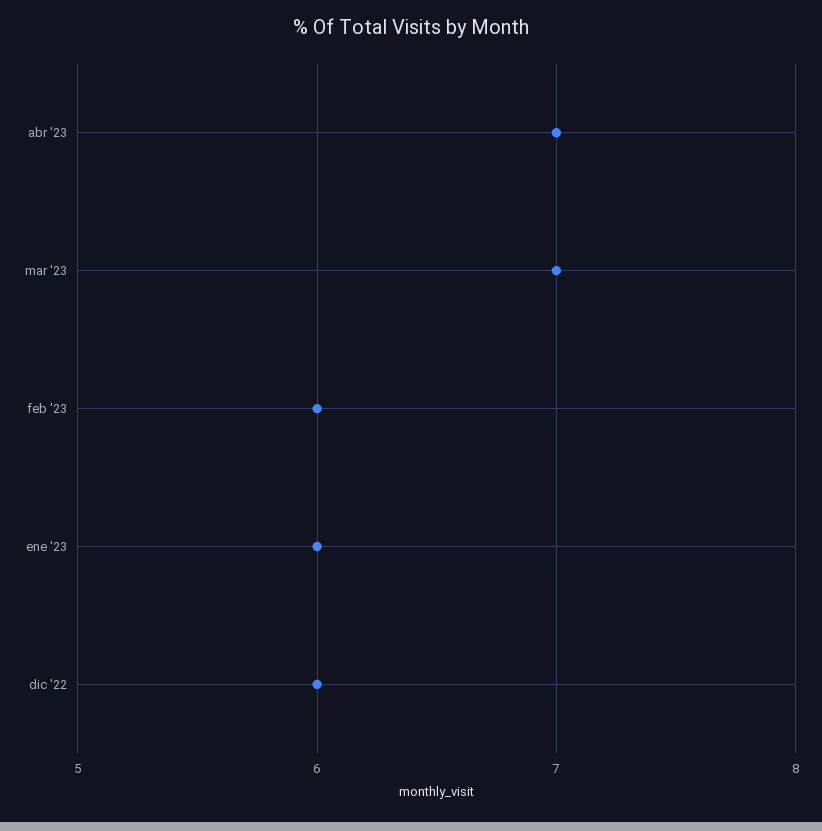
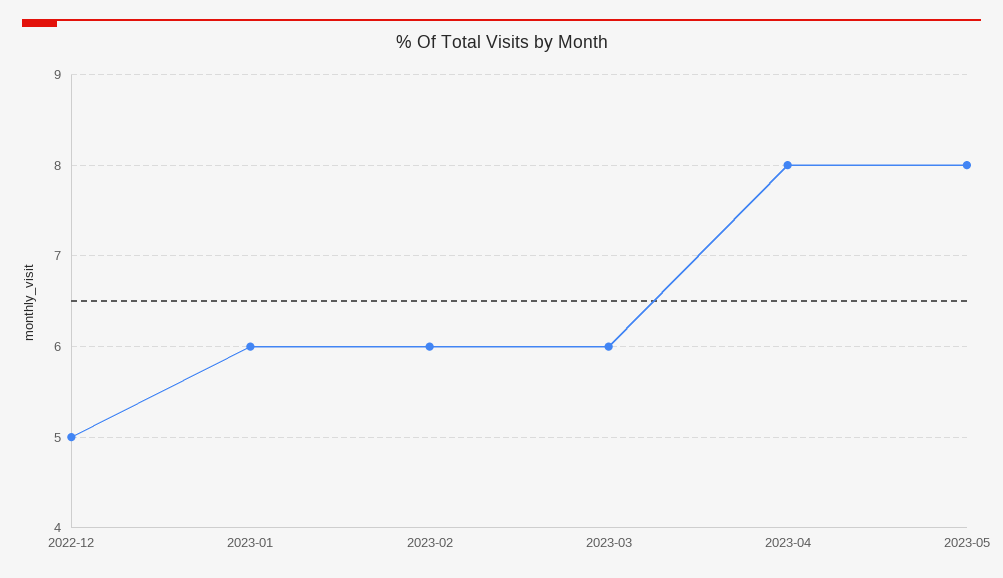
abr '23: 7 -> 8
mar '23: 7 -> 6
dic '22: 6 -> 5
2023-05: none -> 8

